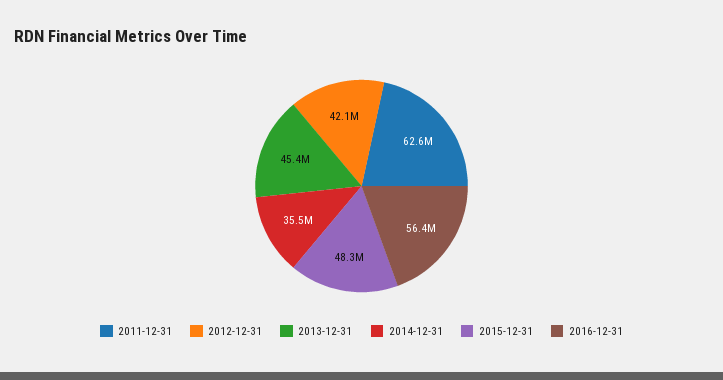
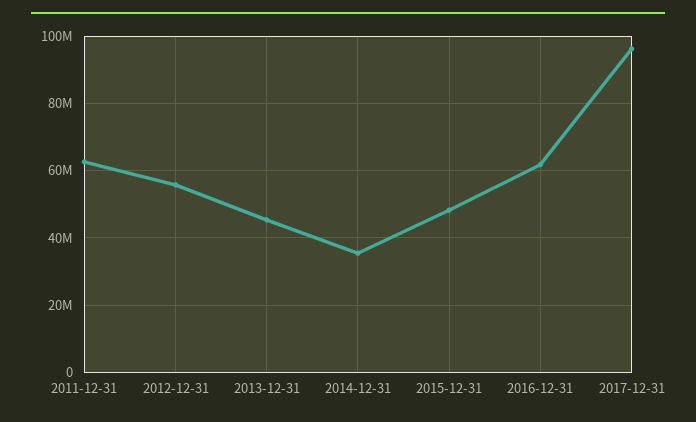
2012-12-31: 42100000 -> 56000000
2016-12-31: 56400000 -> 62000000
2017-12-31: none -> 96000000

